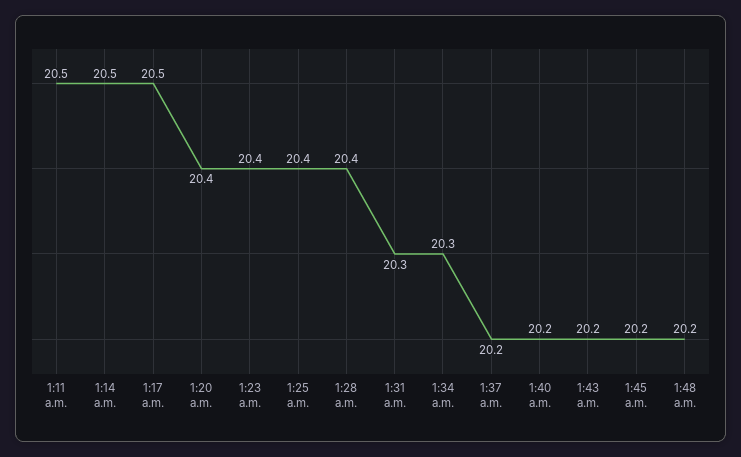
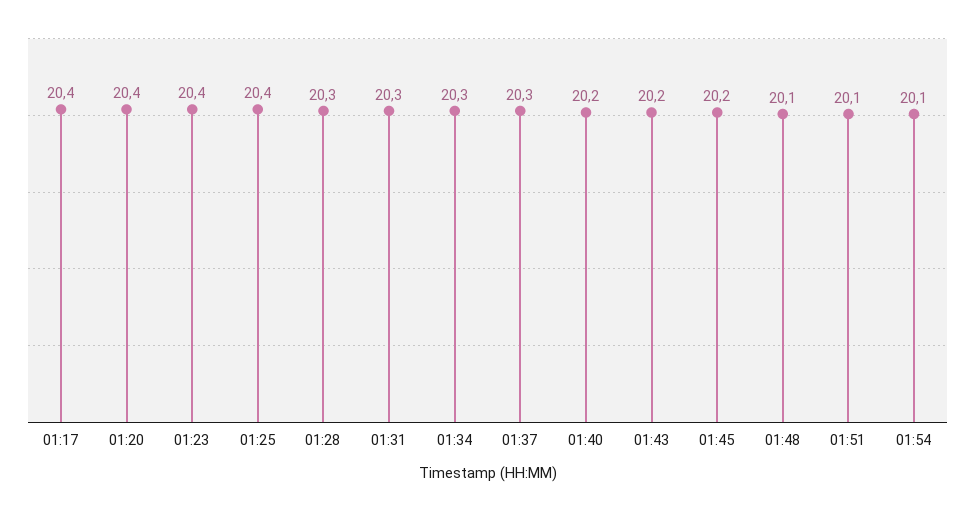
1:11 a.m.: 20.5 -> none
1:14 a.m.: 20.5 -> none
1:17 a.m.: 20.5 -> 20.4
1:28 a.m.: 20.4 -> 20.3
1:37 a.m.: 20.2 -> 20.3
1:48 a.m.: 20.2 -> 20.1
01:51: none -> 20.1
01:54: none -> 20.1

